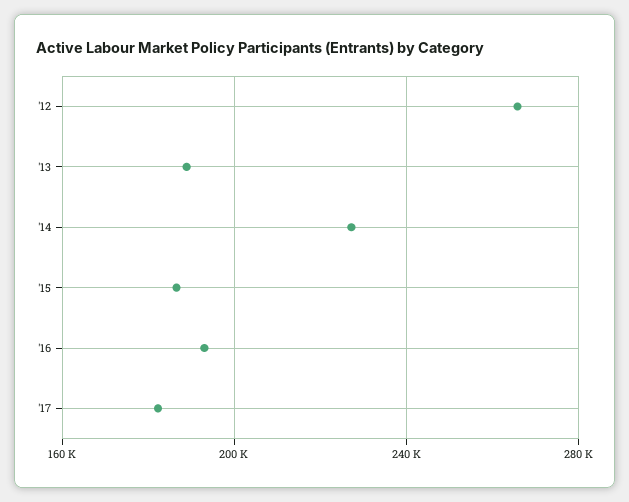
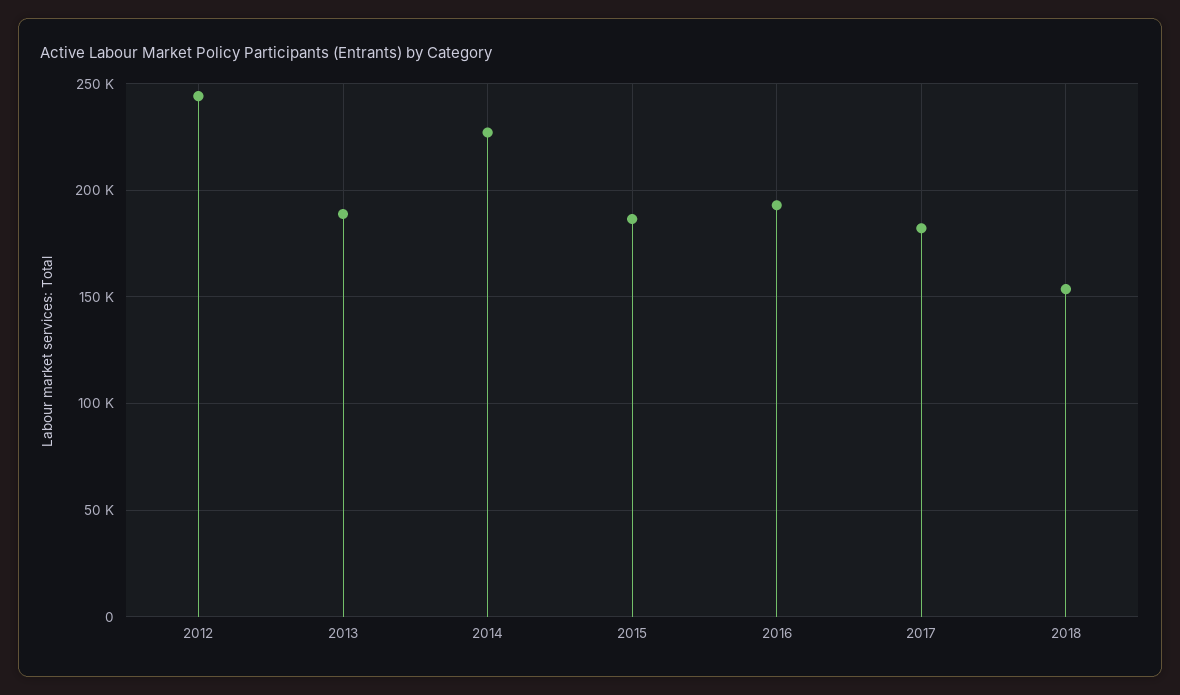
'12: 265000 -> 245000
2018: none -> 155000

